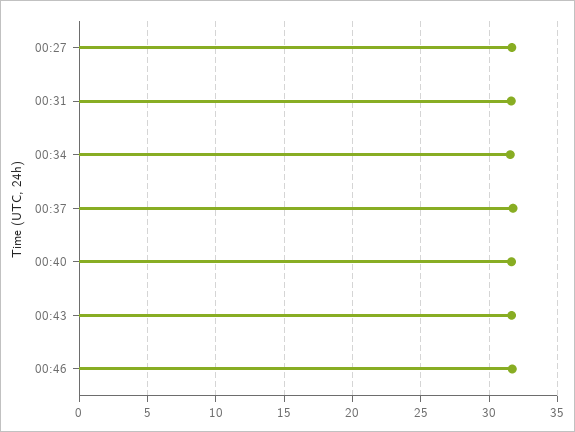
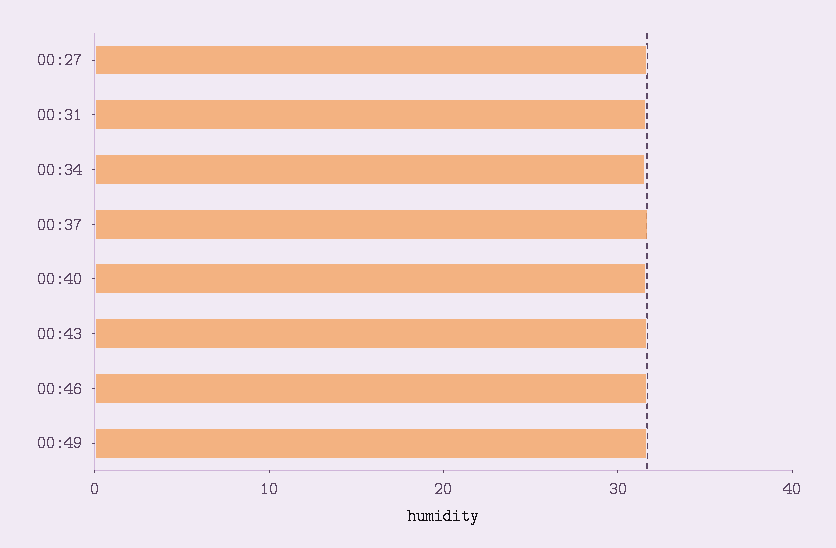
00:49: none -> 32

